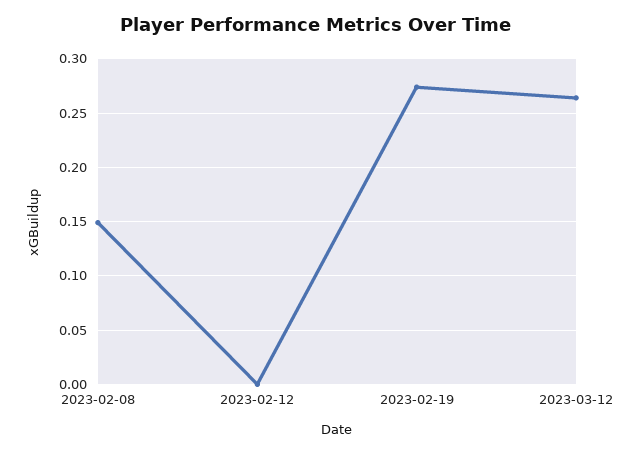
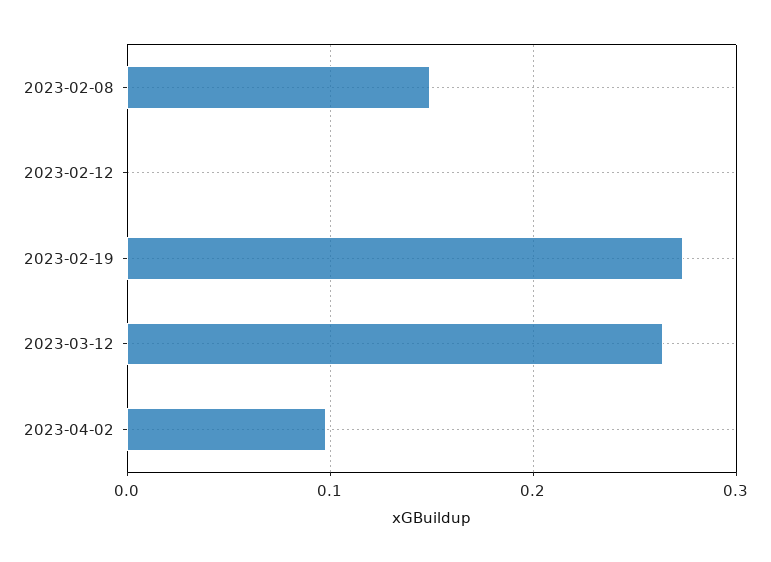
2023-04-02: none -> 0.1

